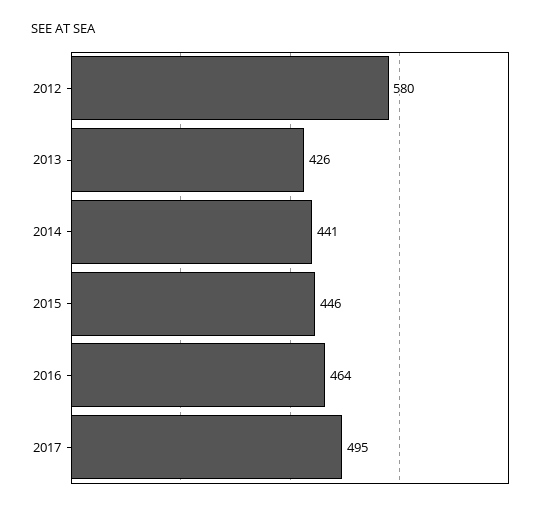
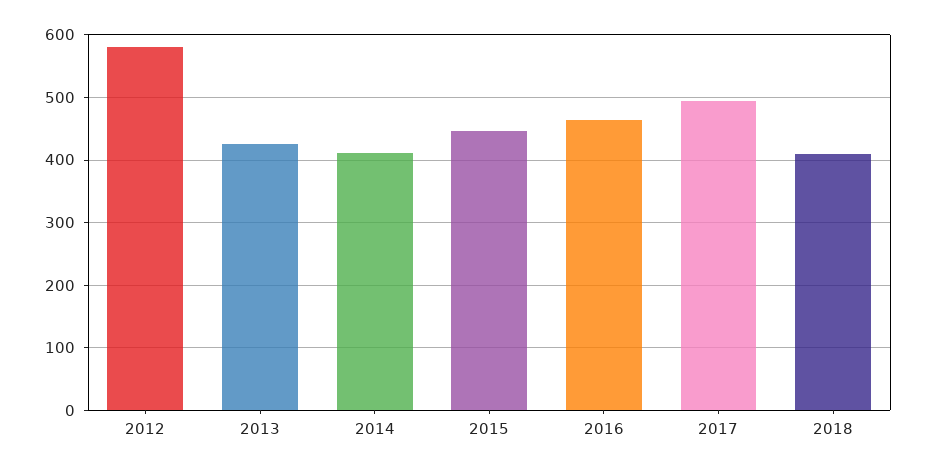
2014: 441 -> 410
2018: none -> 410

